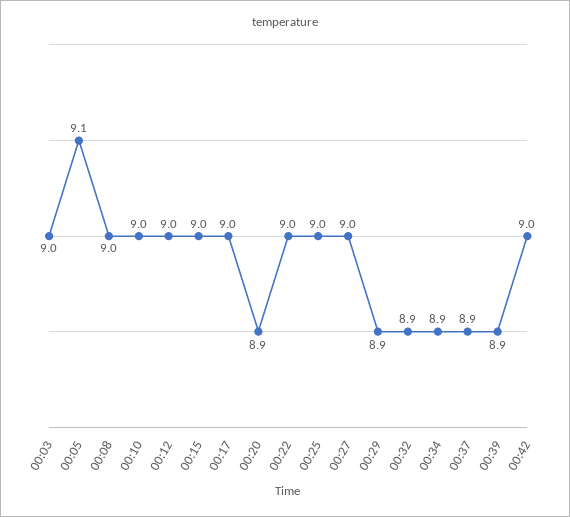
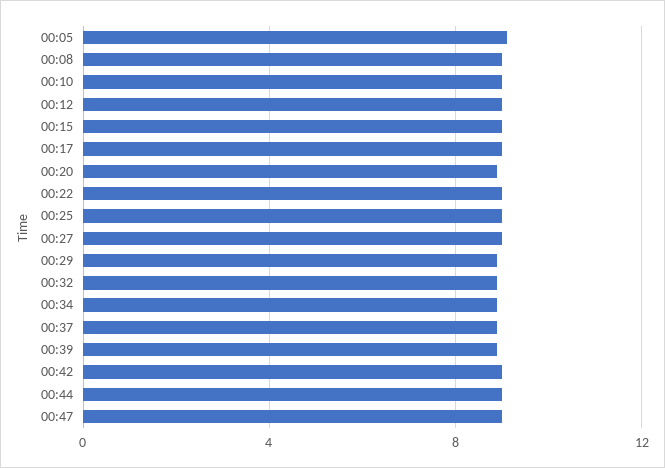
00:03: 9 -> none
00:44: none -> 9
00:47: none -> 9

